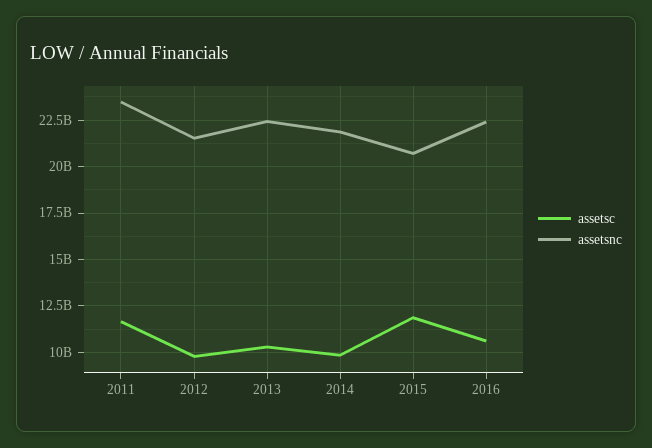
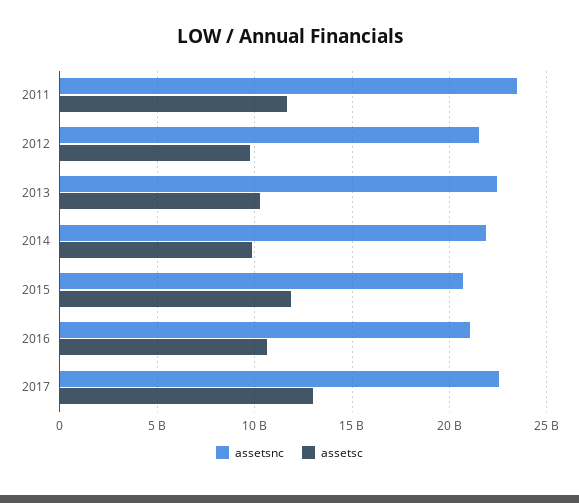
assetsnc, 2016: 22500000000 -> 21000000000
assetsnc, 2017: none -> 22500000000
assetsc, 2017: none -> 13000000000

